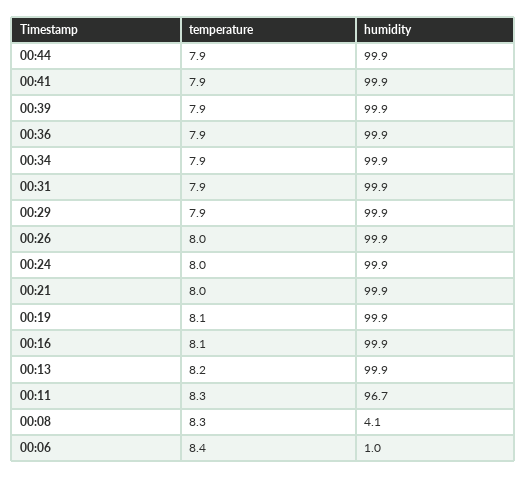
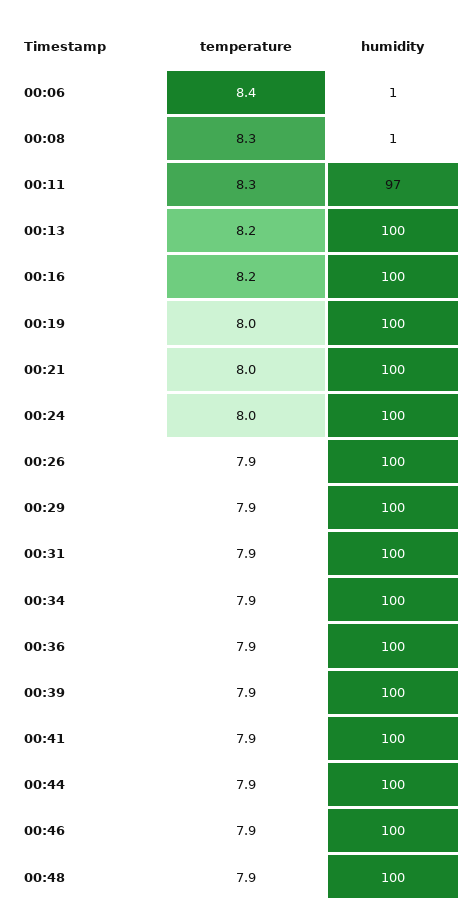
temperature, 00:26: 8 -> 7.9
temperature, 00:19: 8.1 -> 8
temperature, 00:16: 8.1 -> 8.2
humidity, 00:08: 4.1 -> 1
temperature, 00:46: none -> 7.9
humidity, 00:46: none -> 100
temperature, 00:48: none -> 7.9
humidity, 00:48: none -> 100

